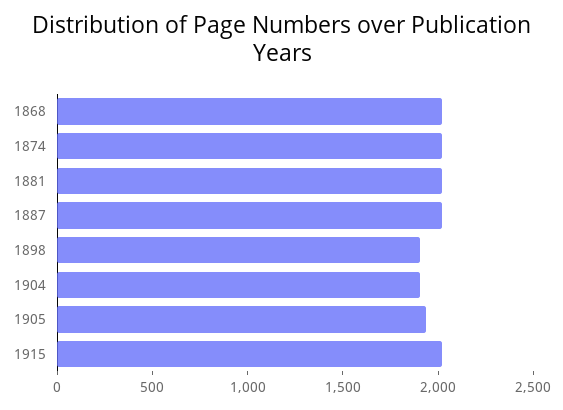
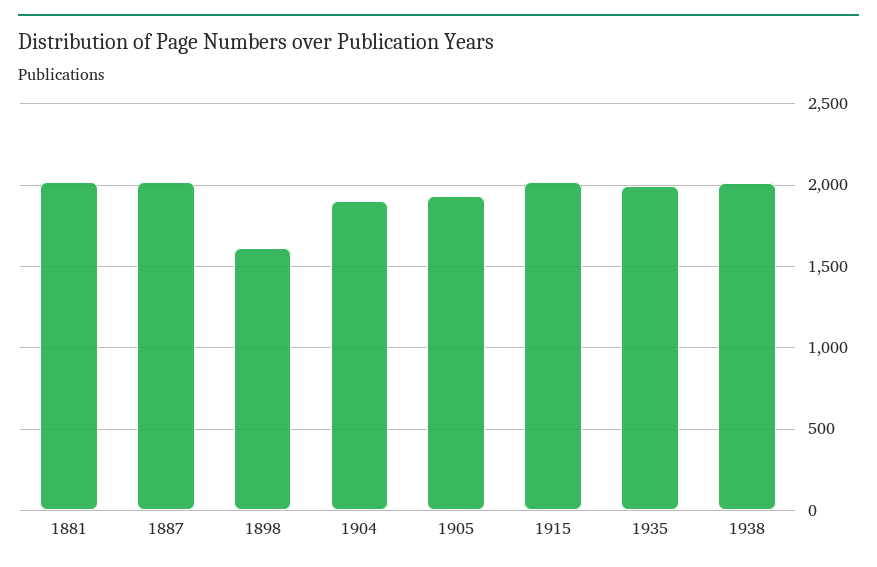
1868: 2000 -> none
1874: 2000 -> none
1898: 1900 -> 1600
1935: none -> 2000
1938: none -> 2000

